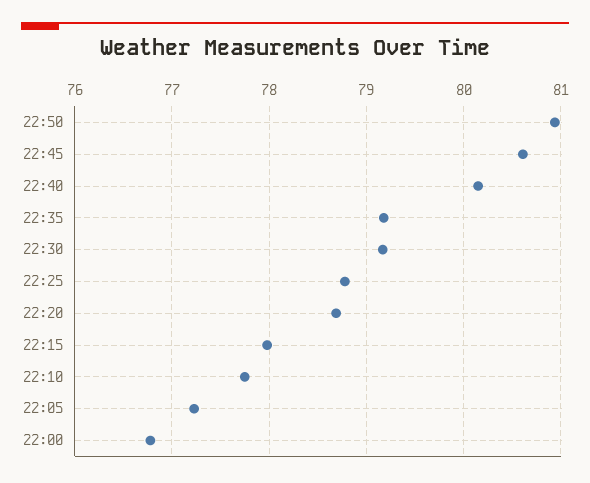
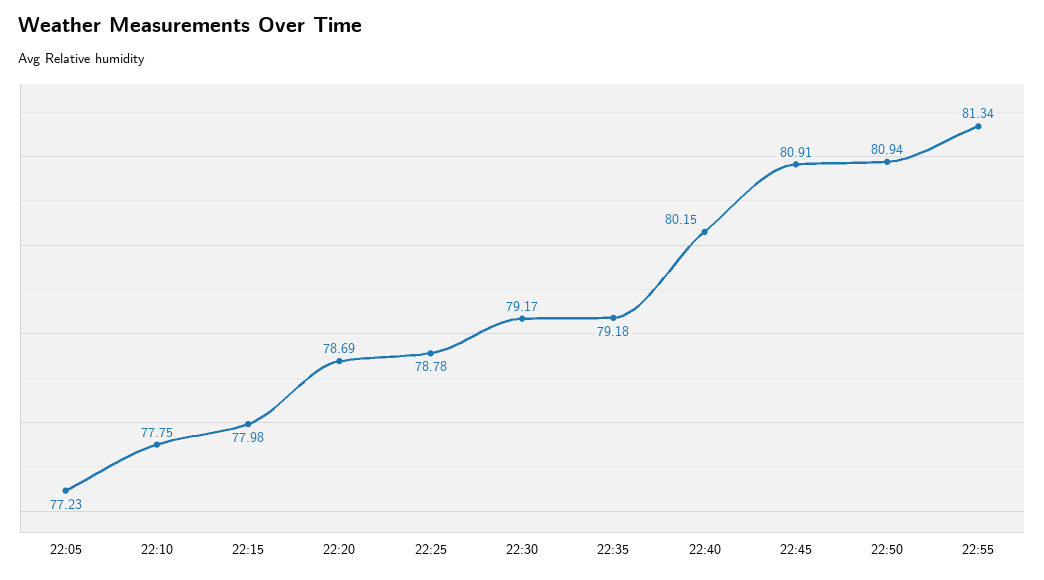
22:45: 80.6 -> 80.91
22:00: 76.8 -> none
22:55: none -> 81.34

